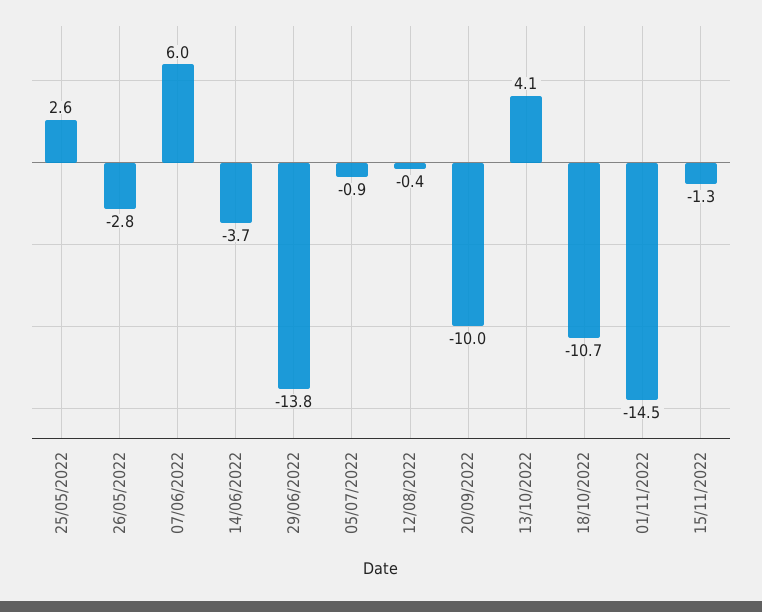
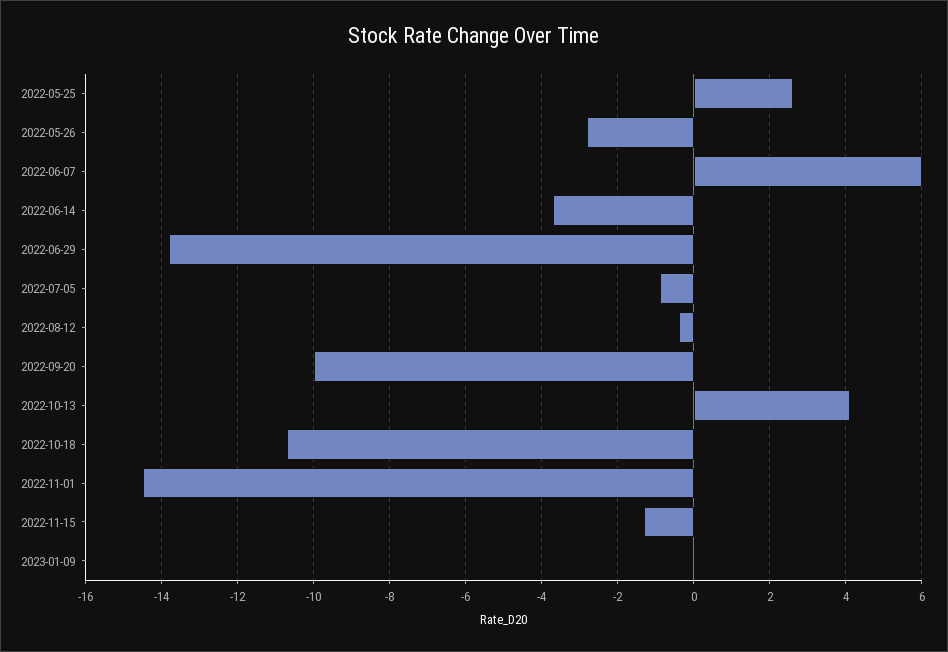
2023-01-09: none -> 0

